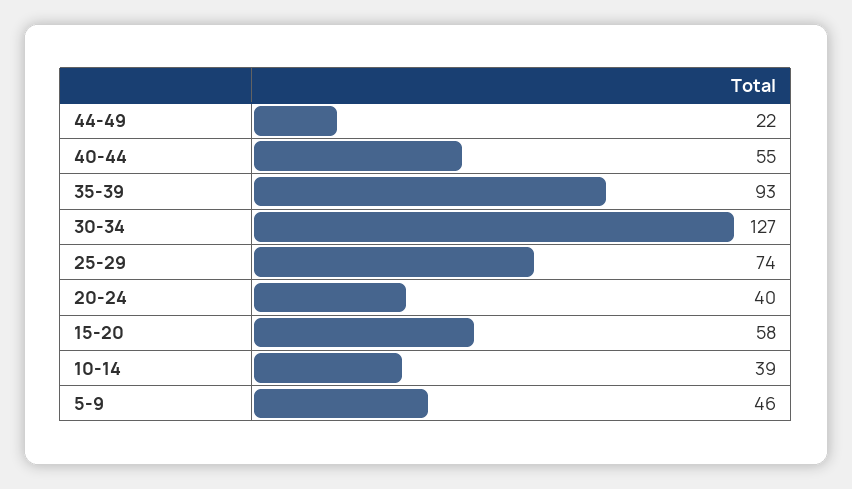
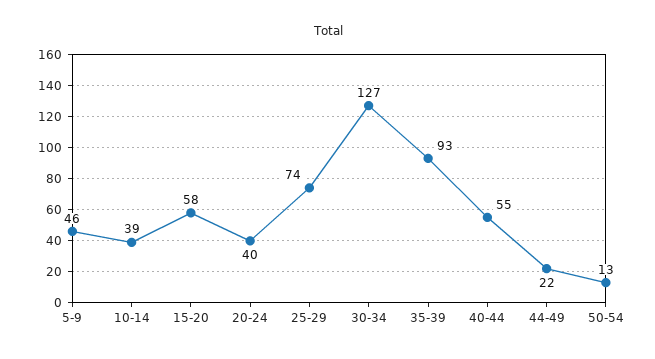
50-54: none -> 13

